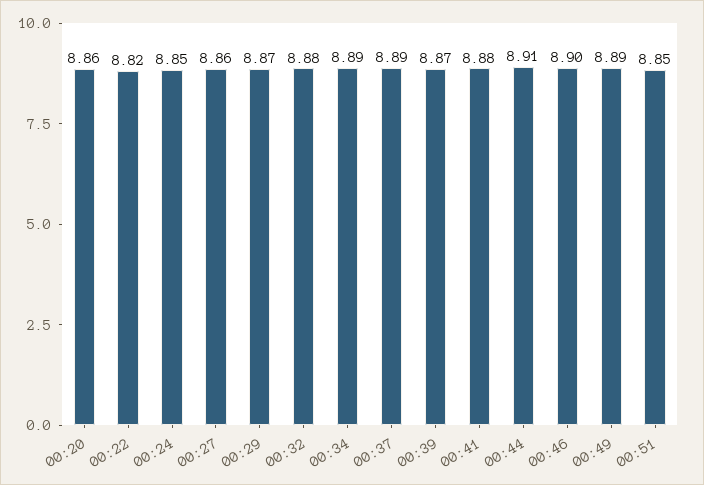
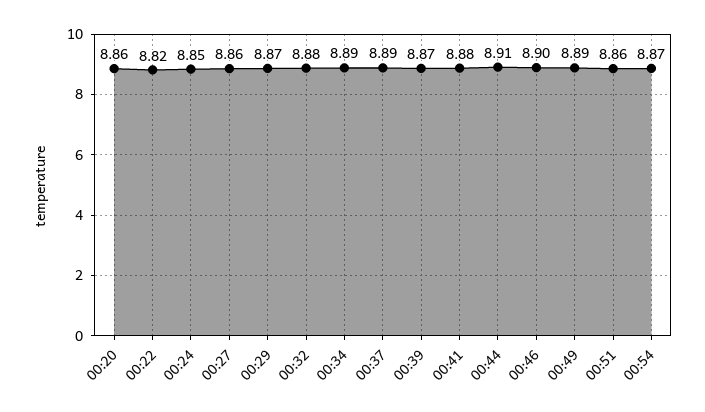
00:51: 8.85 -> 8.86
00:54: none -> 8.87

